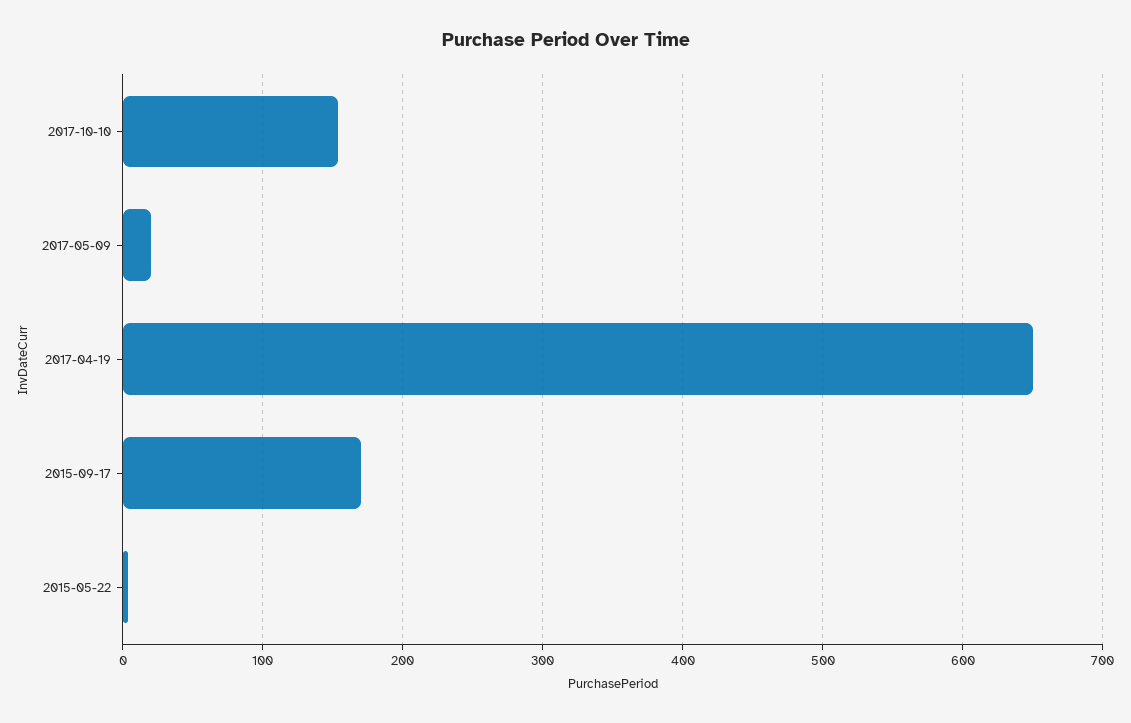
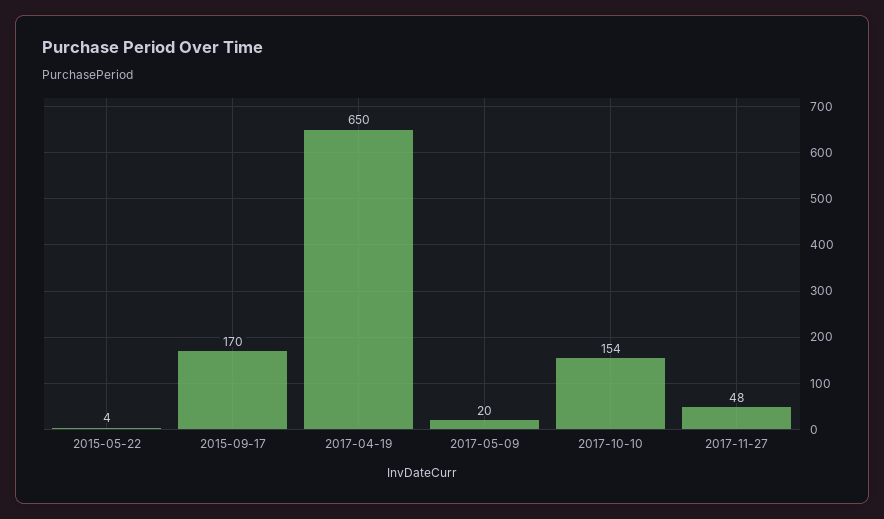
2017-11-27: none -> 48

